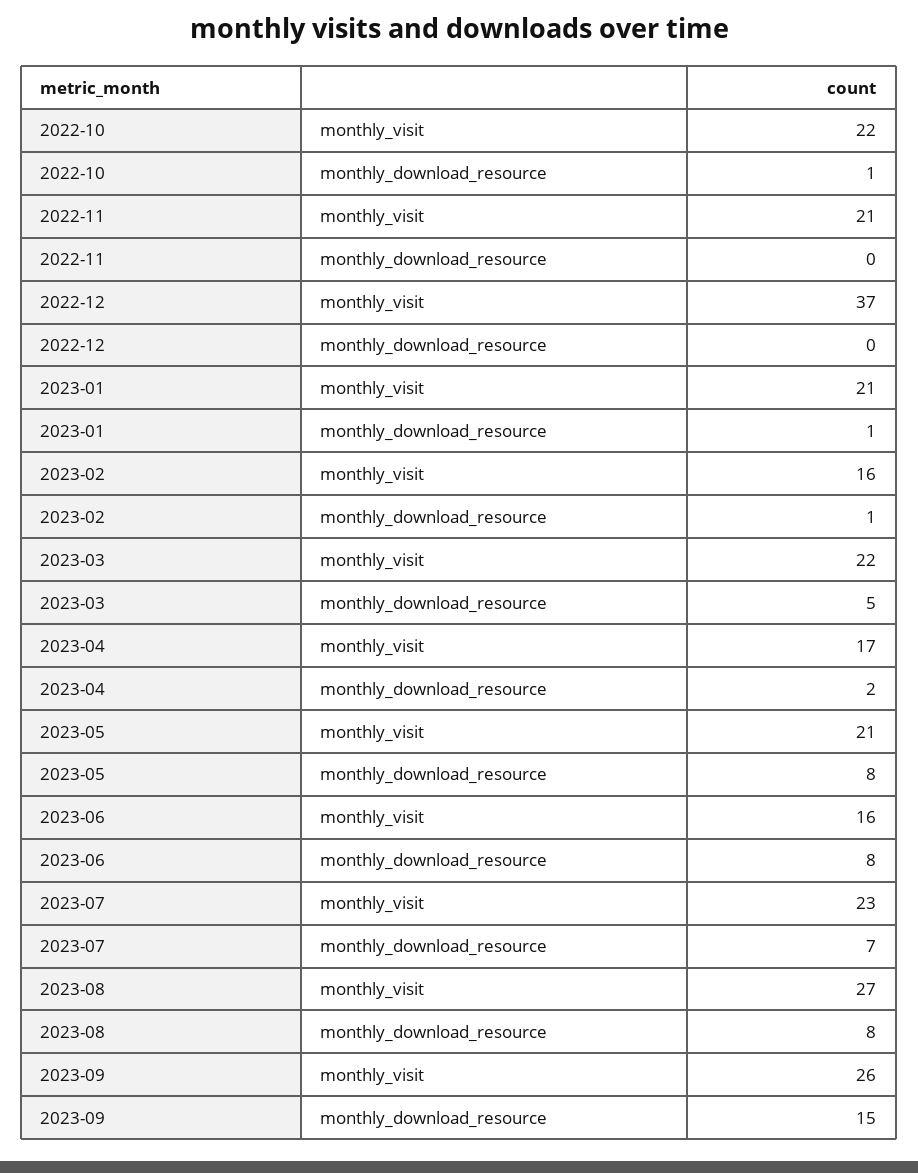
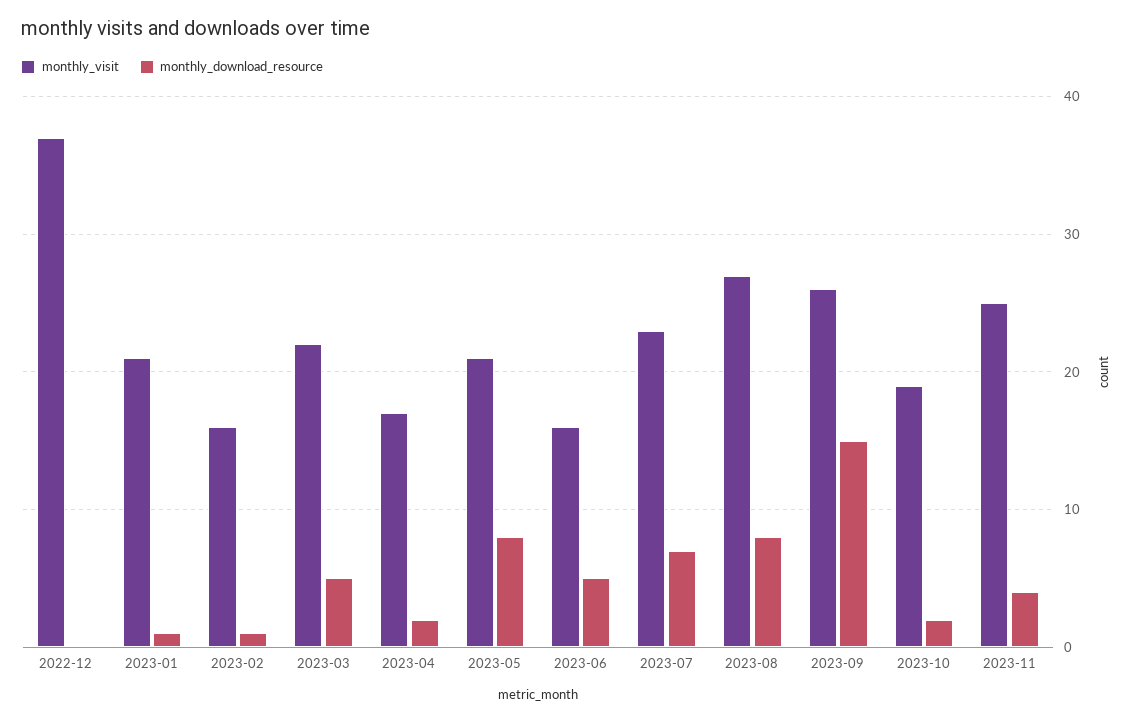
monthly_visit, 2022-10: 22 -> none
monthly_download_resource, 2022-10: 1 -> none
monthly_visit, 2022-11: 21 -> none
monthly_download_resource, 2022-11: 0 -> none
monthly_download_resource, 2023-06: 8 -> 5
monthly_visit, 2023-10: none -> 19
monthly_download_resource, 2023-10: none -> 2
monthly_visit, 2023-11: none -> 25
monthly_download_resource, 2023-11: none -> 4

